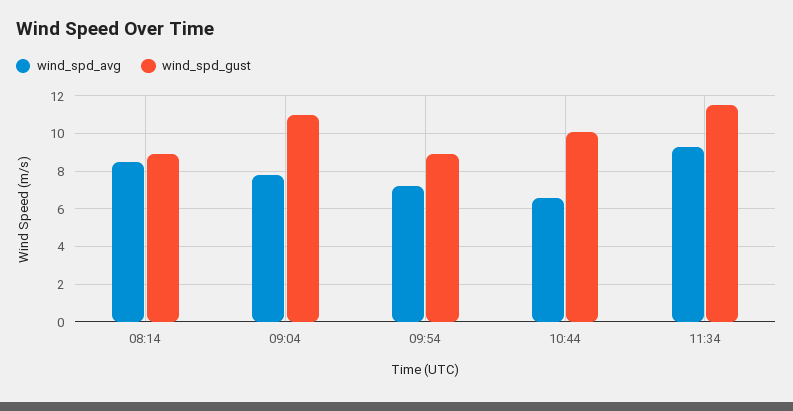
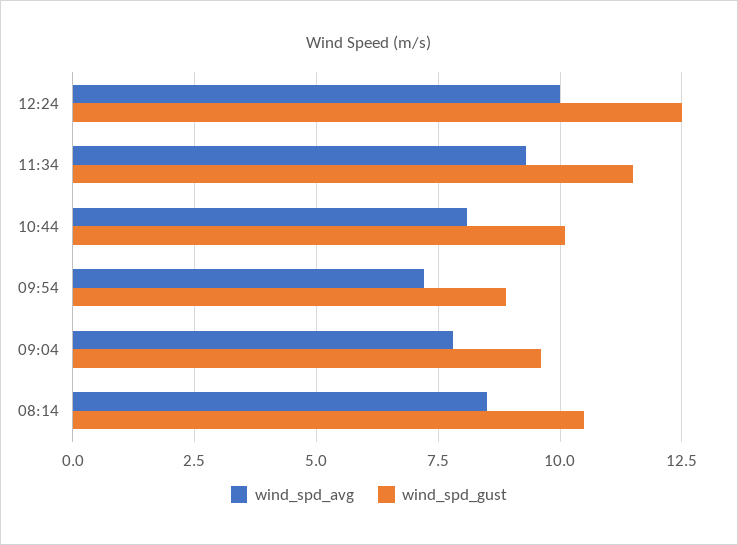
wind_spd_gust, 08:14: 9 -> 10.5
wind_spd_gust, 09:04: 11 -> 9.5
wind_spd_avg, 10:44: 6.5 -> 8
wind_spd_avg, 12:24: none -> 10
wind_spd_gust, 12:24: none -> 12.5

